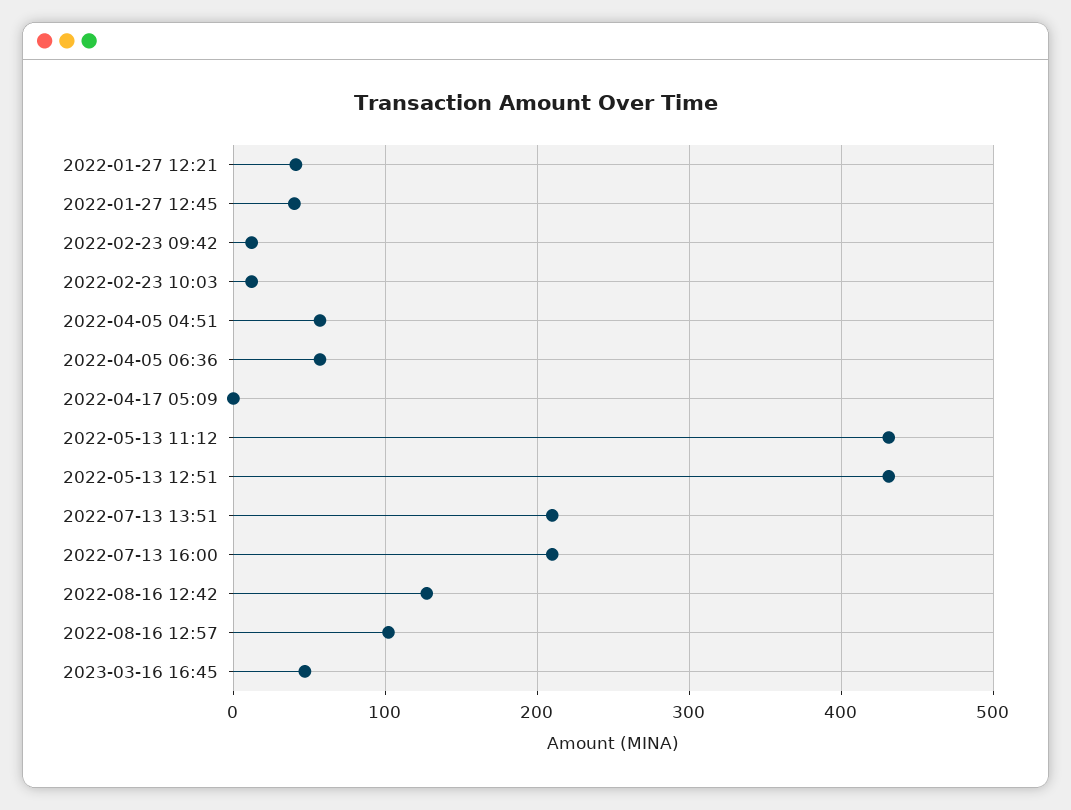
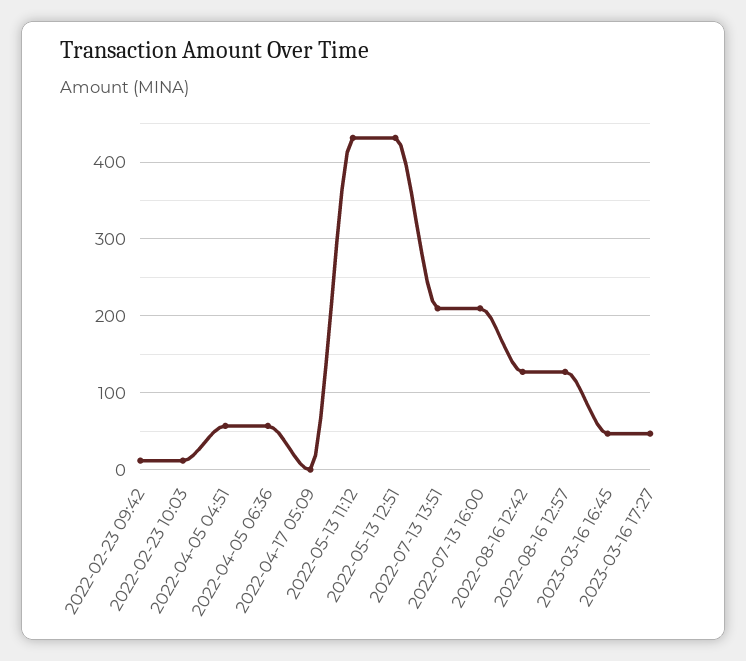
2022-01-27 12:21: 40 -> none
2022-01-27 12:45: 40 -> none
2022-08-16 12:57: 100 -> 130
2023-03-16 17:27: none -> 50

